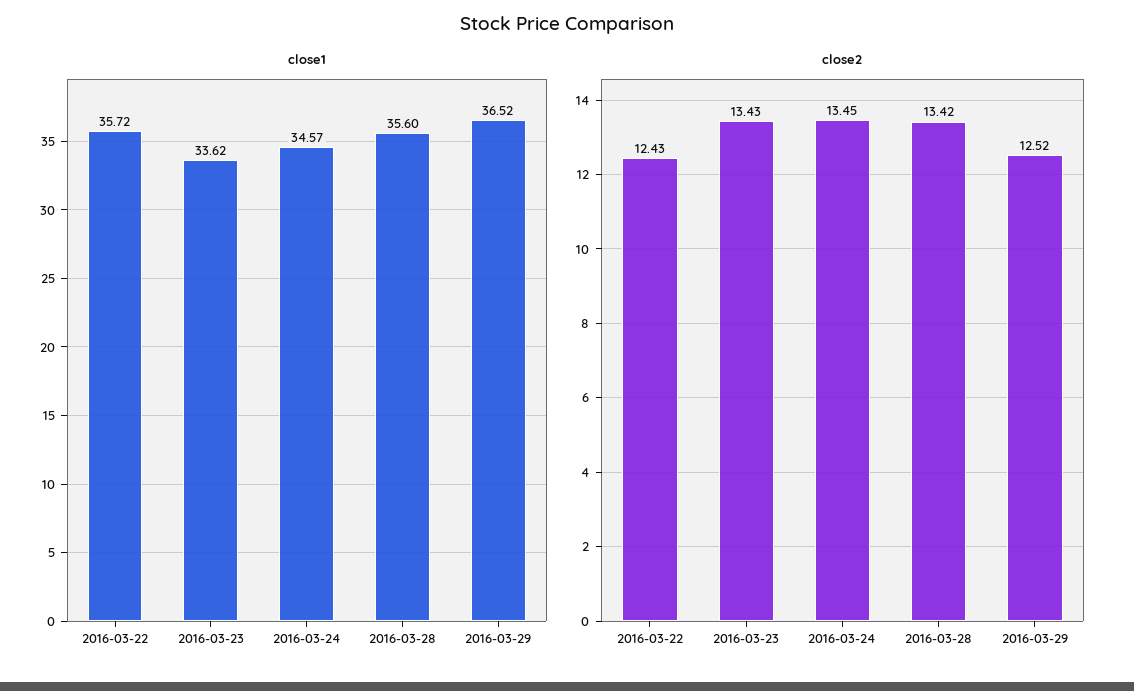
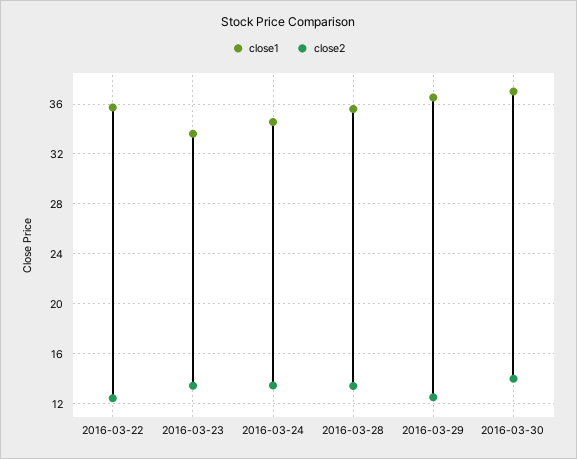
close1, 2016-03-30: none -> 37
close2, 2016-03-30: none -> 14

